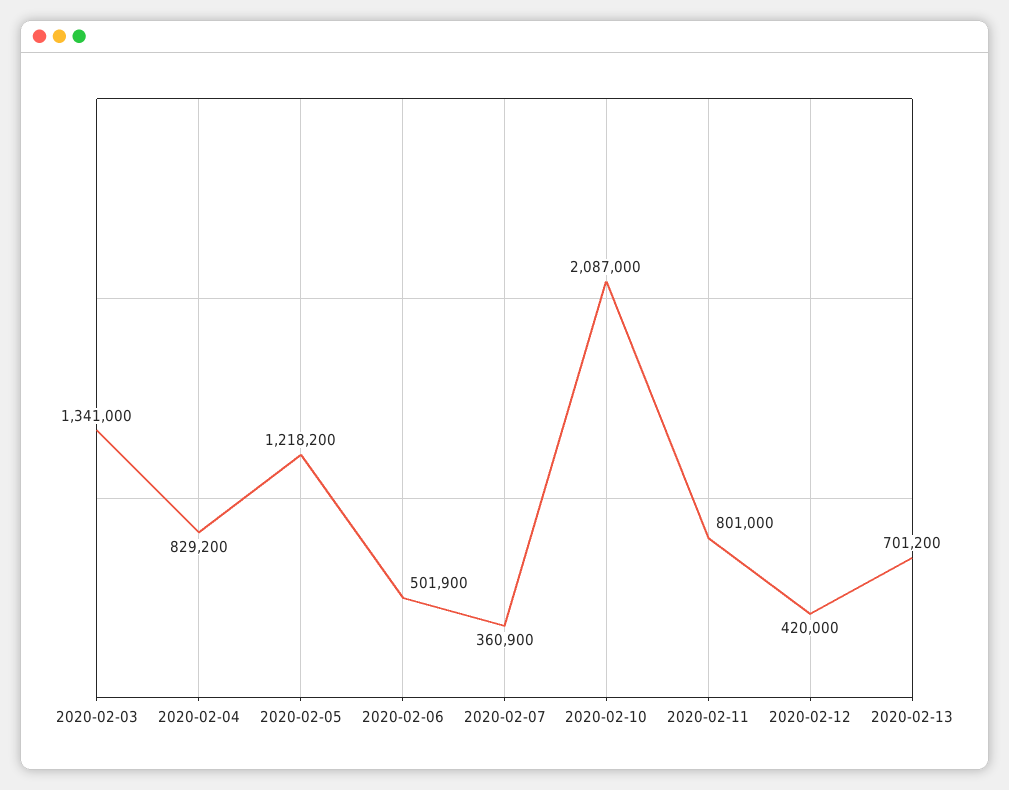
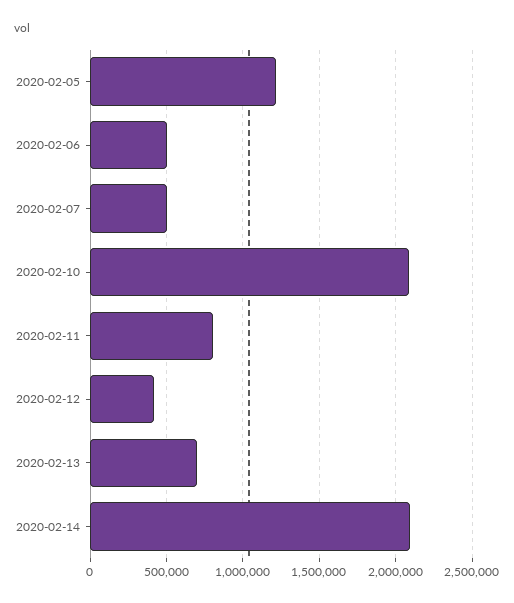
2020-02-03: 1341000 -> none
2020-02-04: 829200 -> none
2020-02-07: 360900 -> 500000
2020-02-14: none -> 2100000

